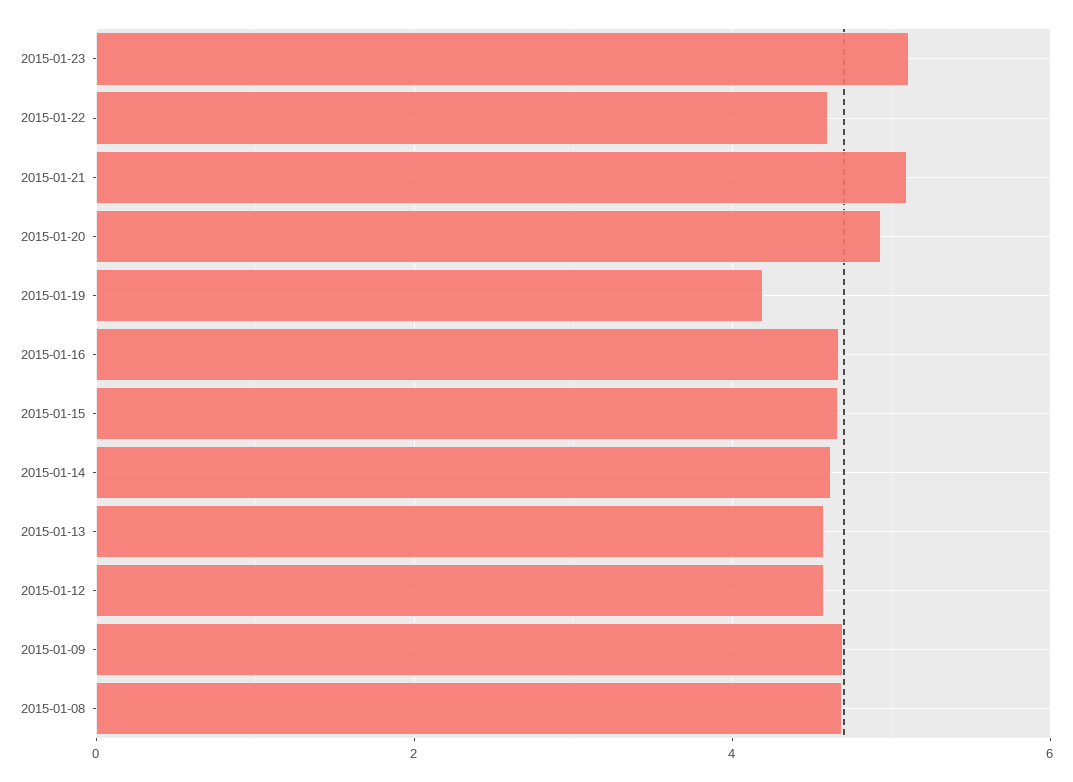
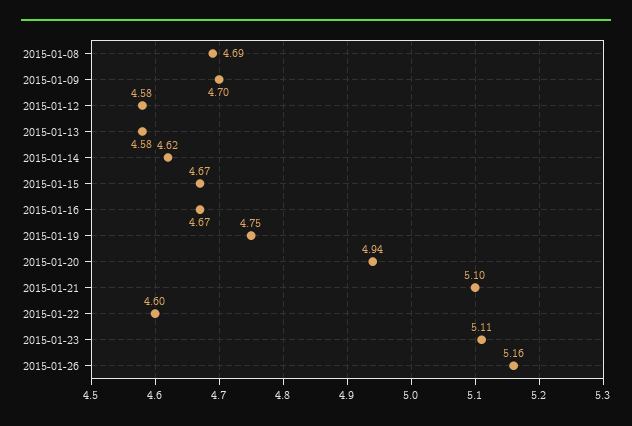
2015-01-19: 4.2 -> 4.75
2015-01-26: none -> 5.16

